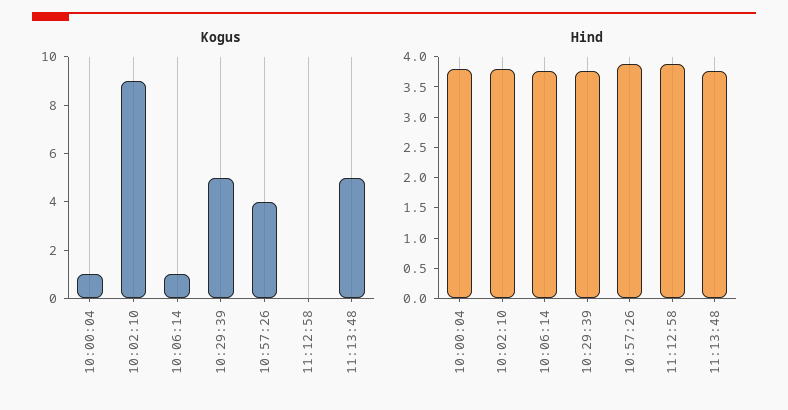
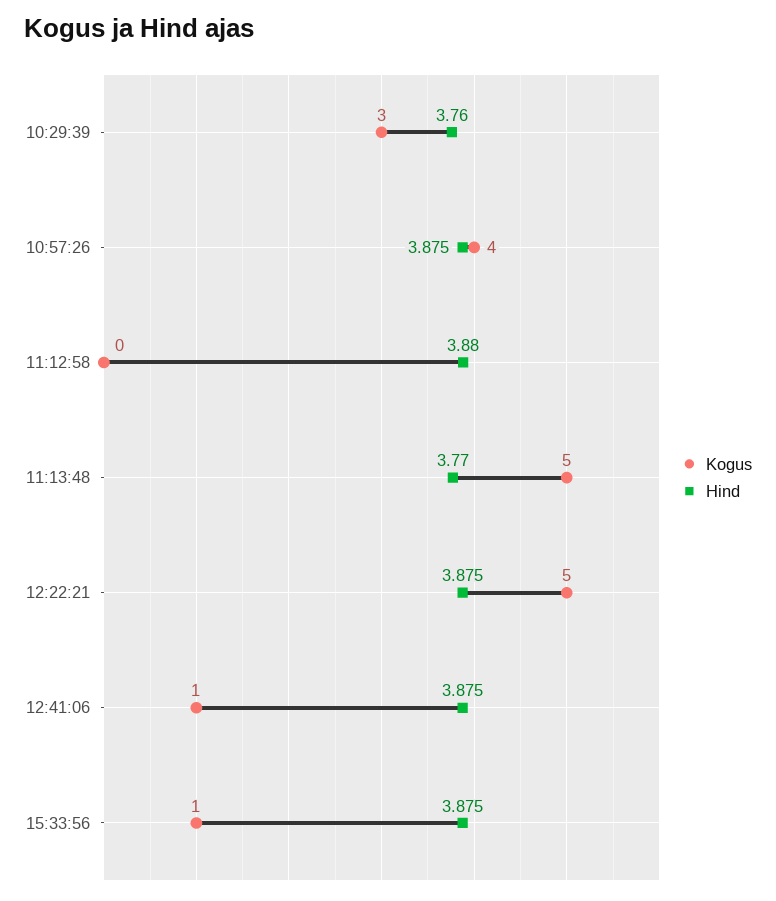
Kogus, 10:00:04: 1 -> none
Kogus, 10:02:10: 9 -> none
Kogus, 10:06:14: 1 -> none
Kogus, 10:29:39: 5 -> 3
Hind, 10:00:04: 3.75 -> none
Hind, 10:02:10: 3.75 -> none
Hind, 10:06:14: 3.75 -> none
Kogus, 12:22:21: none -> 5
Hind, 12:22:21: none -> 3.875
Kogus, 12:41:06: none -> 1
Hind, 12:41:06: none -> 3.875
Kogus, 15:33:56: none -> 1
Hind, 15:33:56: none -> 3.875

